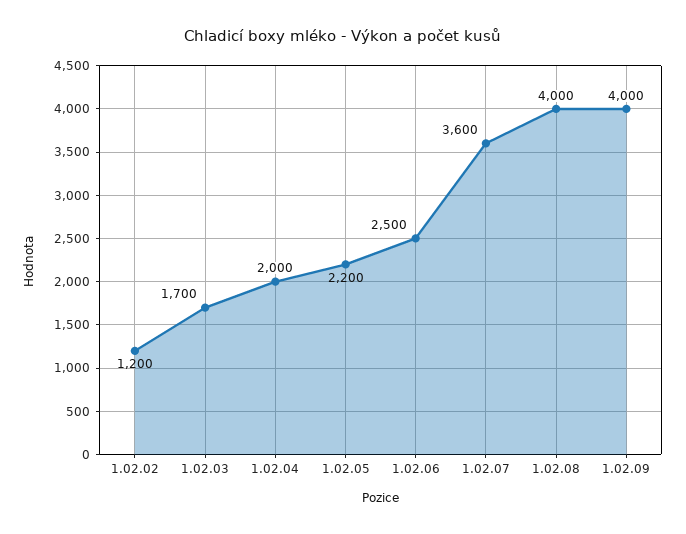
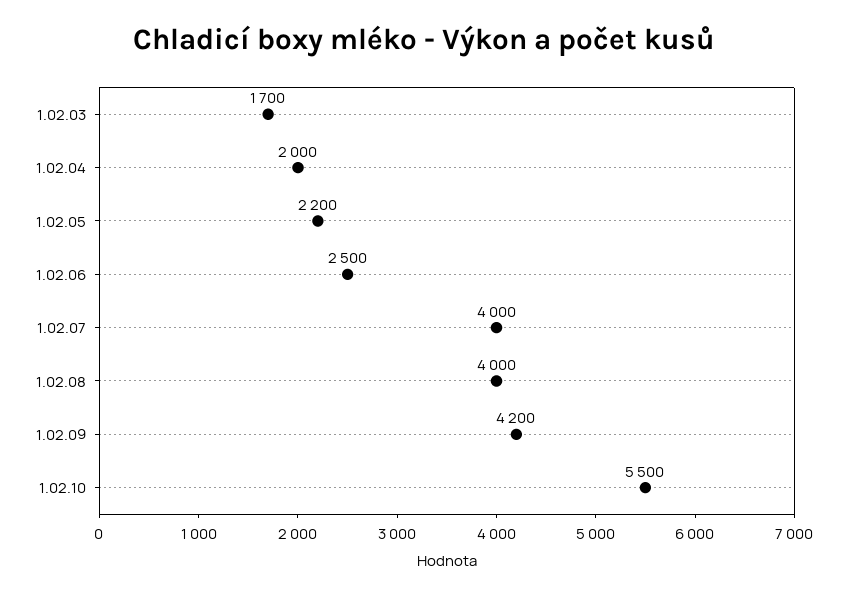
1.02.02: 1200 -> none
1.02.07: 3600 -> 4000
1.02.09: 4000 -> 4200
1.02.10: none -> 5500

